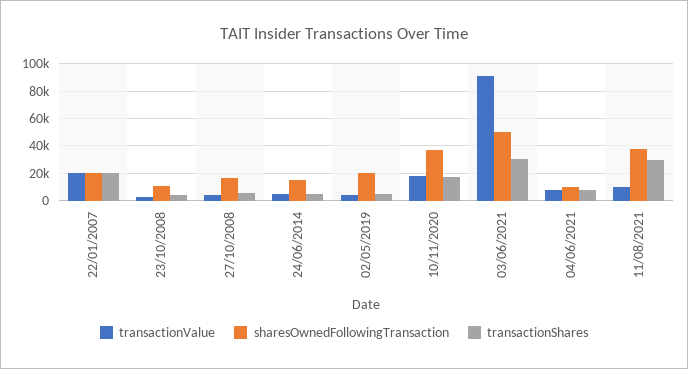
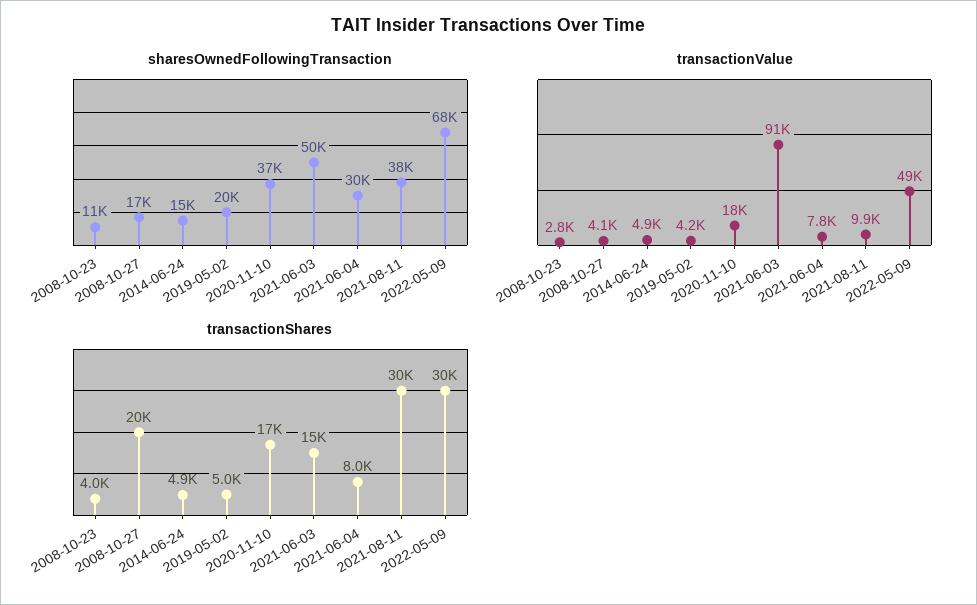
transactionValue, 22/01/2007: 20000 -> none
sharesOwnedFollowingTransaction, 22/01/2007: 20000 -> none
transactionShares, 22/01/2007: 20000 -> none
transactionShares, 27/10/2008: 5000 -> 20000
transactionShares, 03/06/2021: 30000 -> 15000
sharesOwnedFollowingTransaction, 04/06/2021: 10000 -> 30000
sharesOwnedFollowingTransaction, 2022-05-09: none -> 68000
transactionValue, 2022-05-09: none -> 49000
transactionShares, 2022-05-09: none -> 30000

